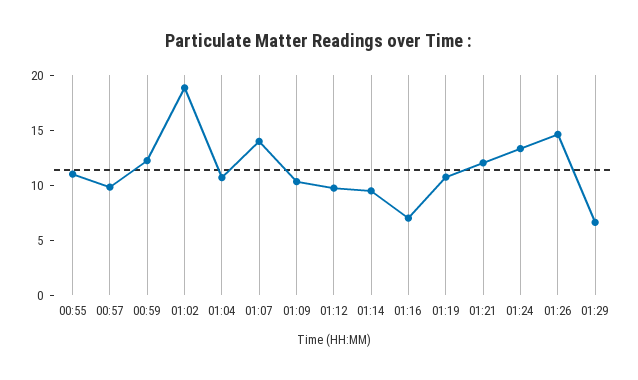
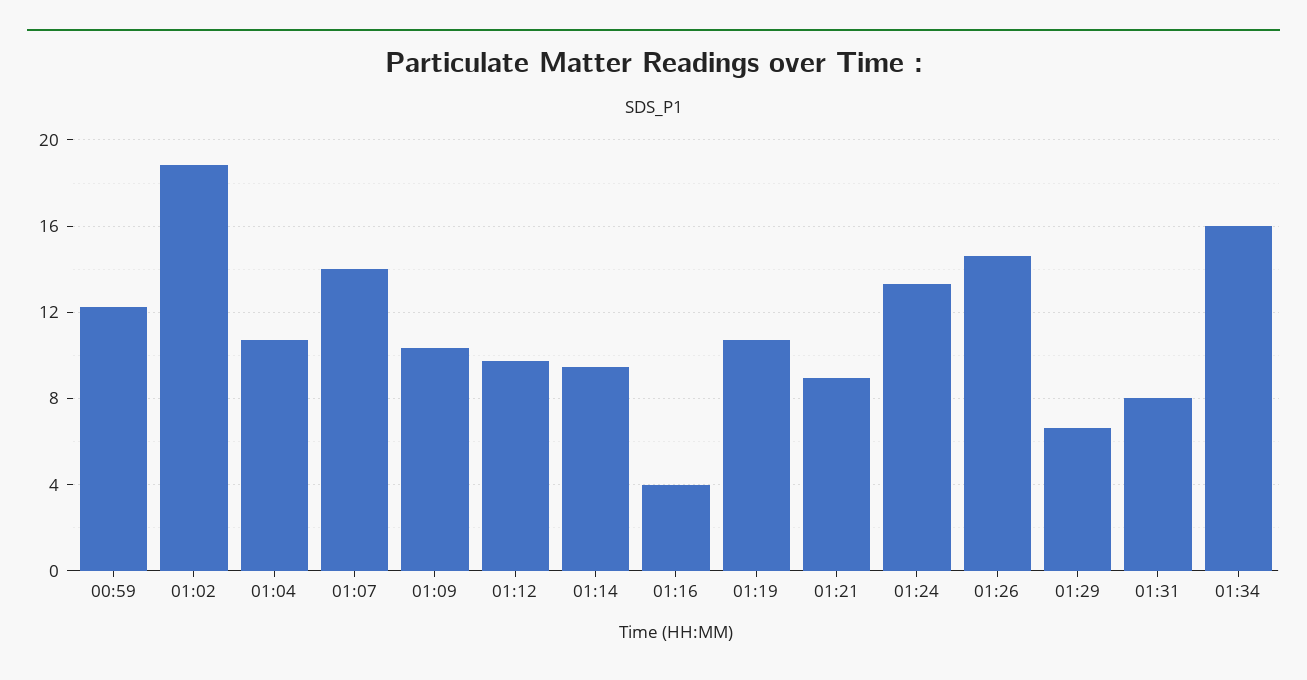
00:55: 11 -> none
00:57: 10 -> none
01:16: 7 -> 4
01:21: 12 -> 9
01:31: none -> 8
01:34: none -> 16

